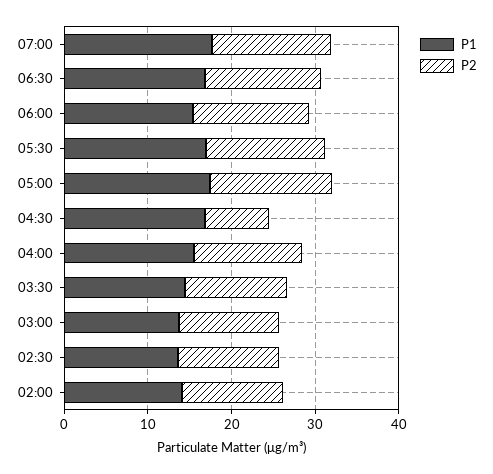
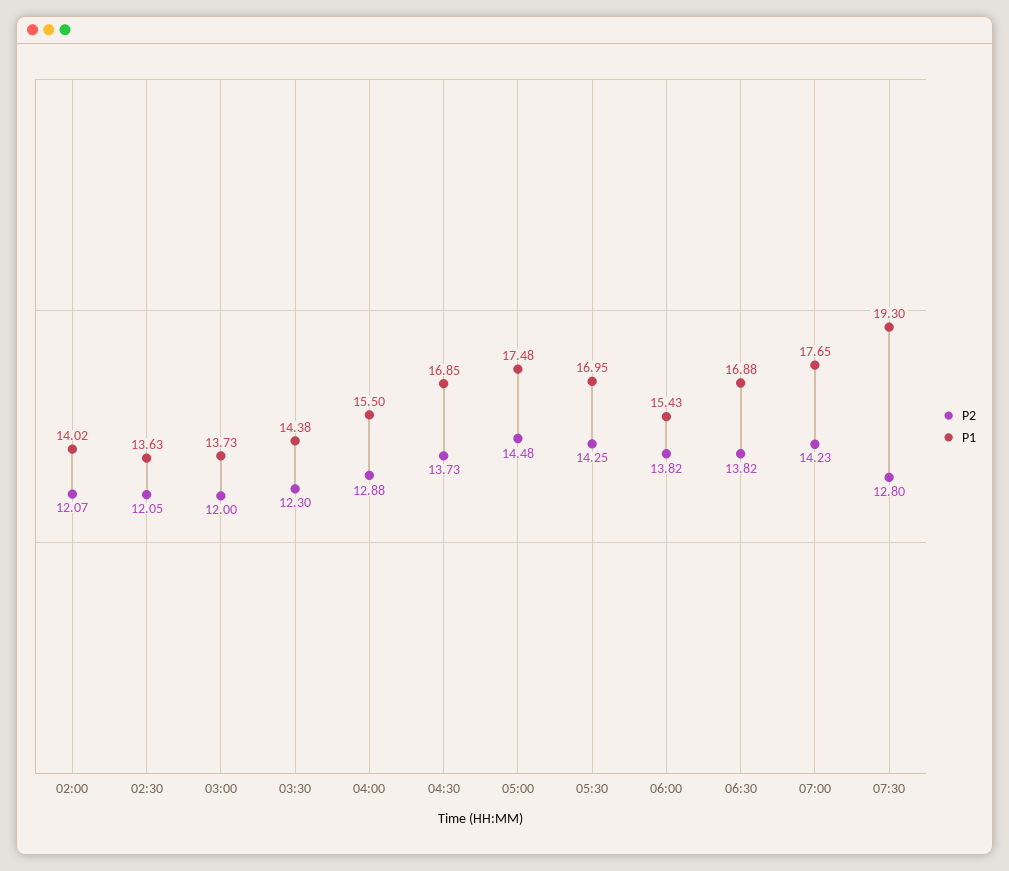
P2, 04:30: 8 -> 13.73
P2, 07:30: none -> 12.8
P1, 07:30: none -> 19.3

